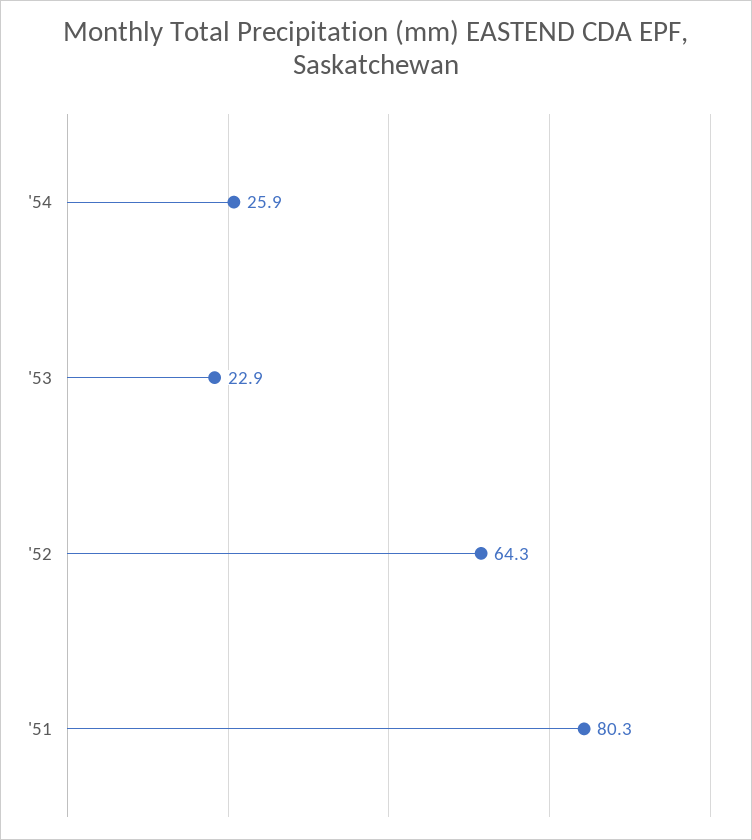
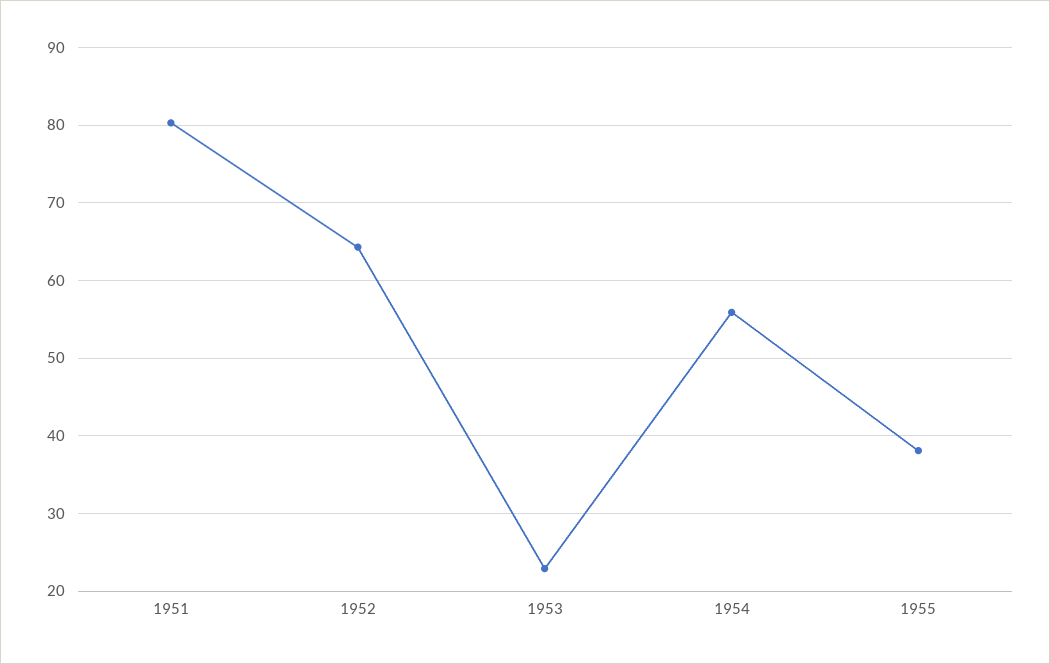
'54: 25.9 -> 56
1955: none -> 38

